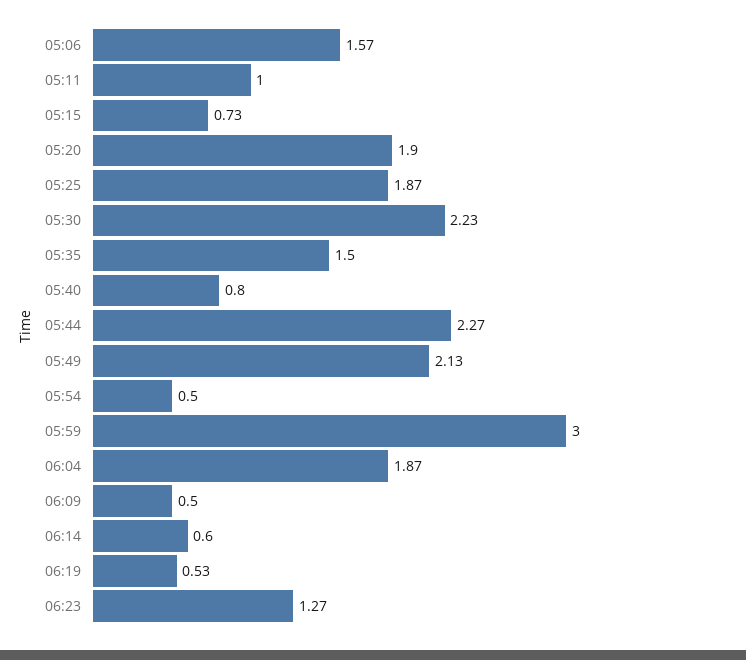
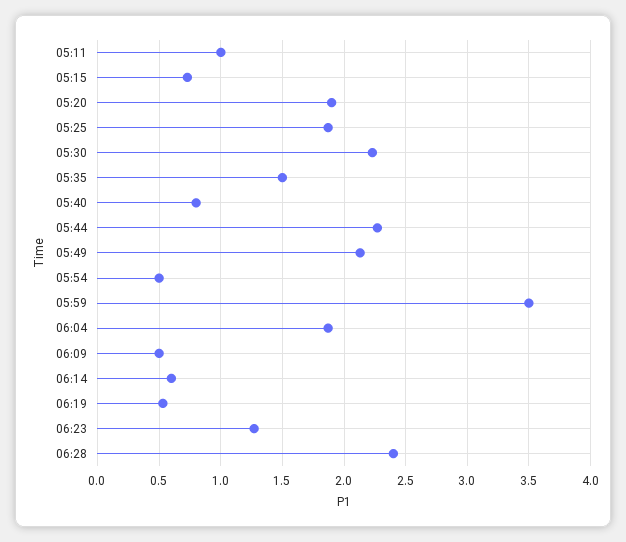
05:06: 1.57 -> none
05:59: 3 -> 3.5
06:28: none -> 2.4

